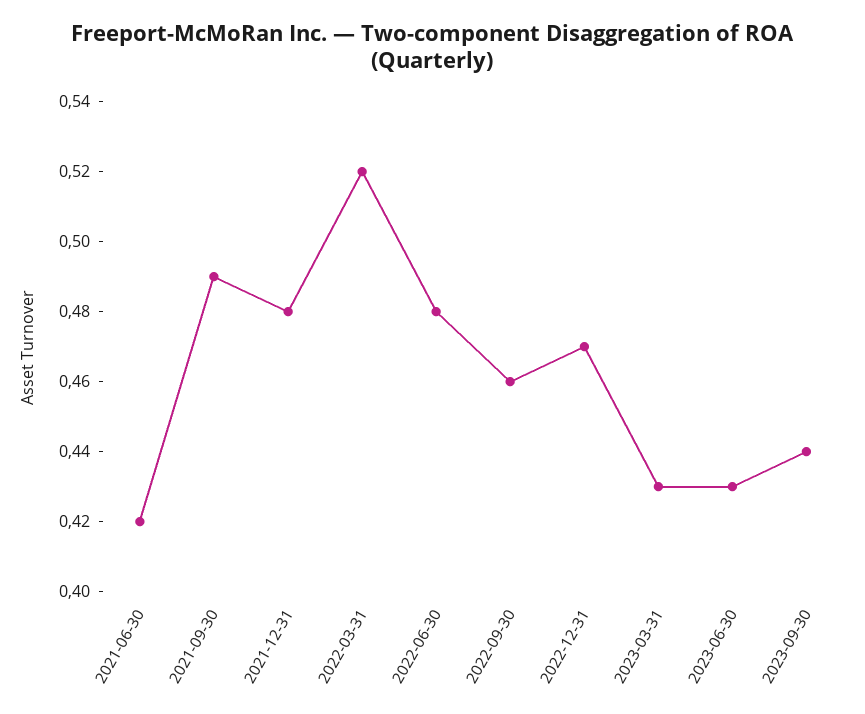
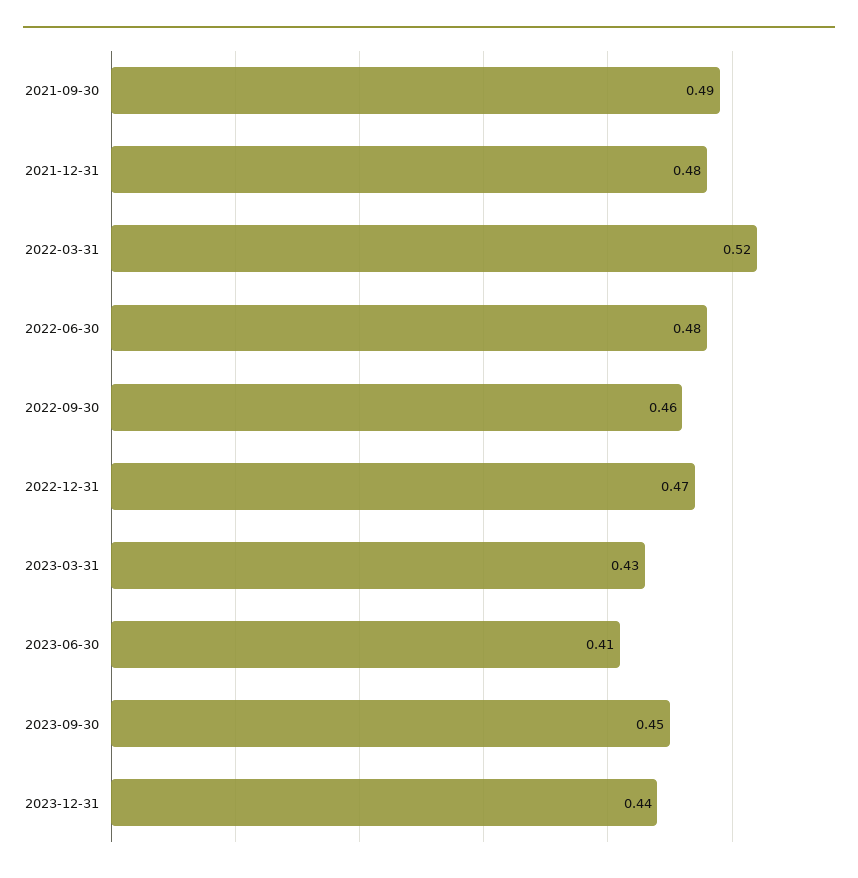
2021-06-30: 0.42 -> none
2023-06-30: 0.43 -> 0.41
2023-09-30: 0.44 -> 0.45
2023-12-31: none -> 0.44

